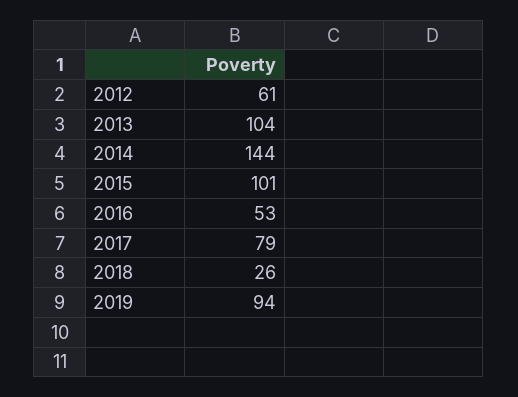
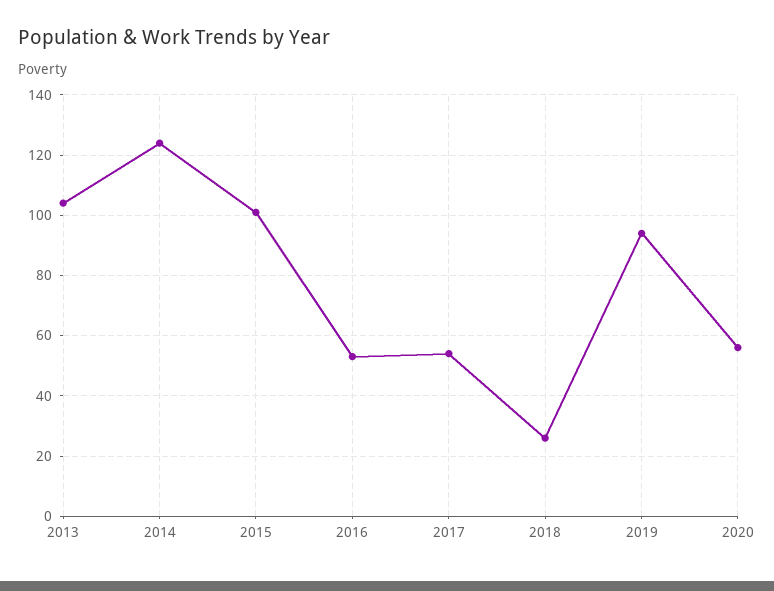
2012: 61 -> none
2014: 144 -> 125
2017: 79 -> 55
2020: none -> 55

